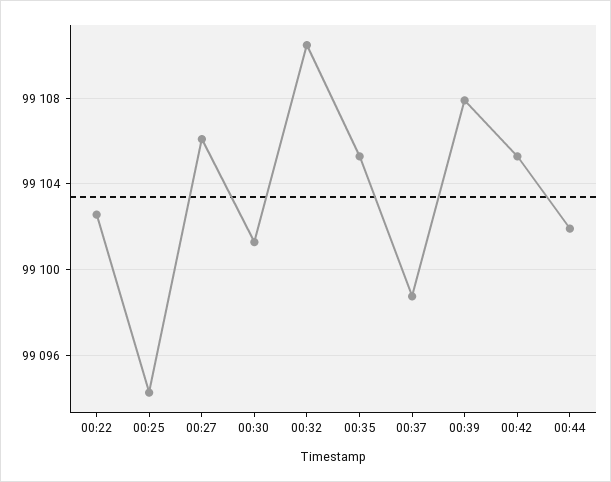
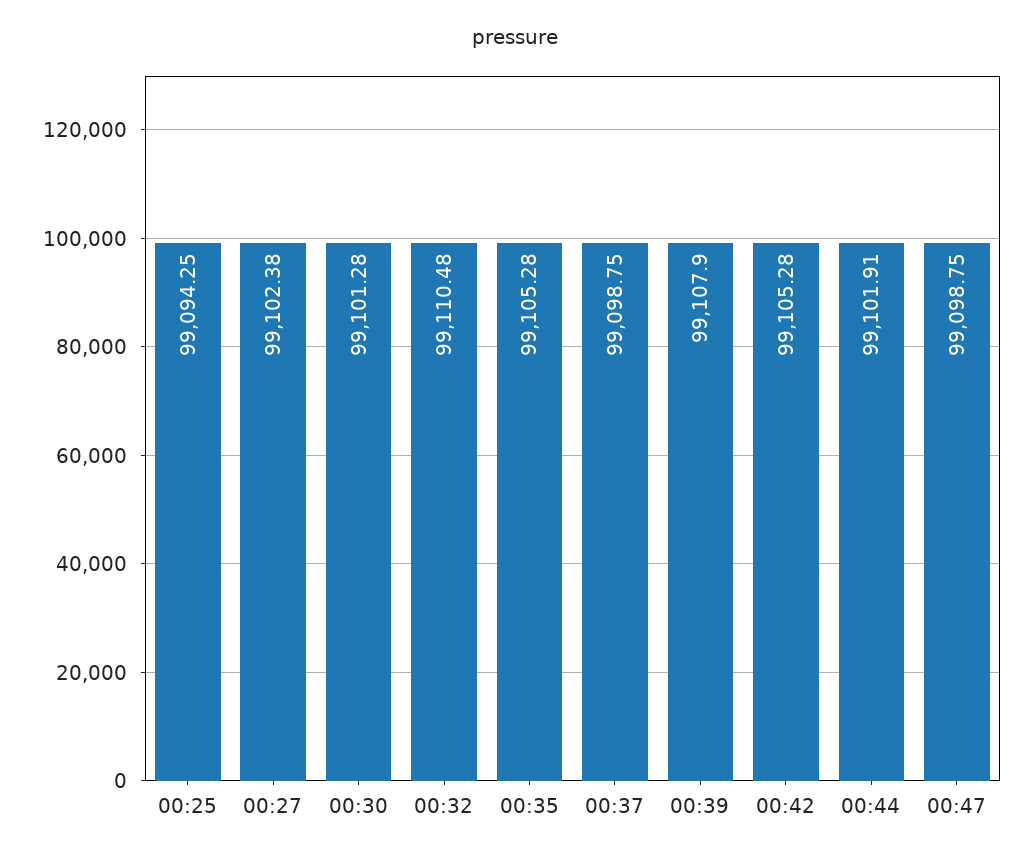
00:22: 99102.5 -> none
00:27: 99106 -> 99102.38
00:47: none -> 99098.75

